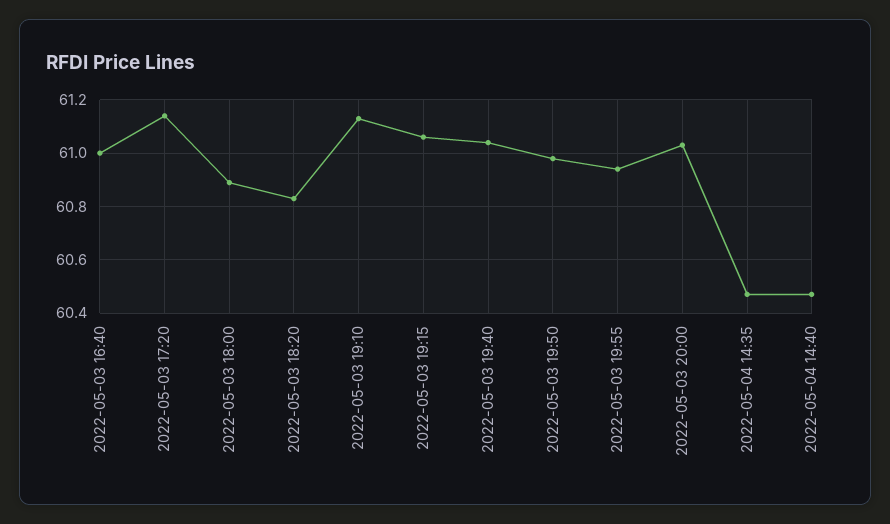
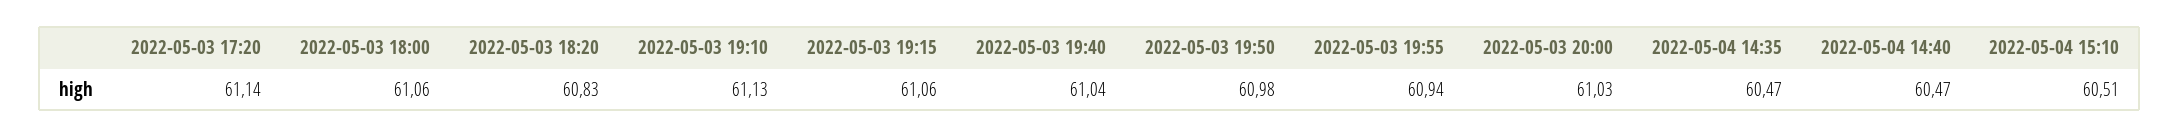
2022-05-03 16:40: 61 -> none
2022-05-03 18:00: 60.9 -> 61.06
2022-05-04 15:10: none -> 60.51

